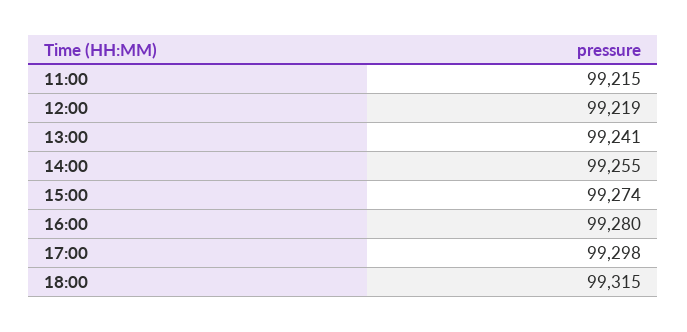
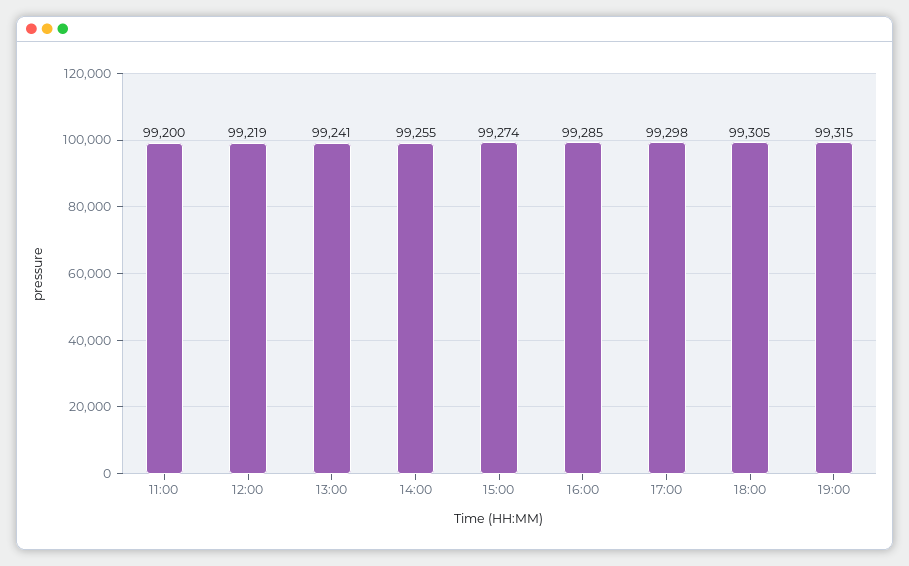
11:00: 99215 -> 99200
16:00: 99280 -> 99285
18:00: 99315 -> 99305
19:00: none -> 99315

